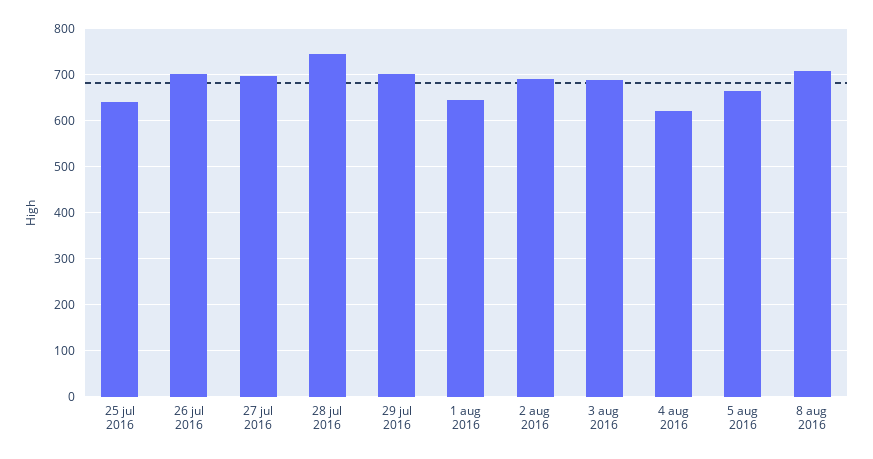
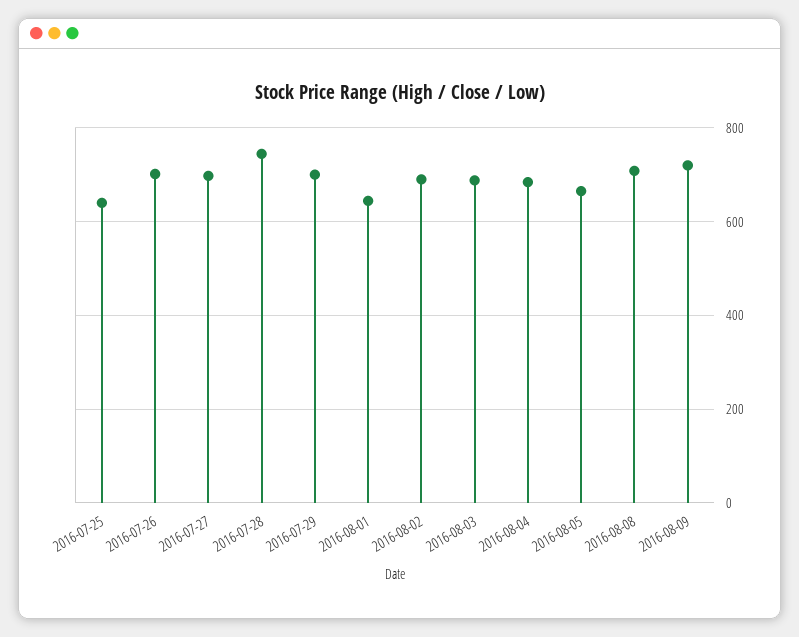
4 aug 2016: 620 -> 680
2016-08-09: none -> 720

